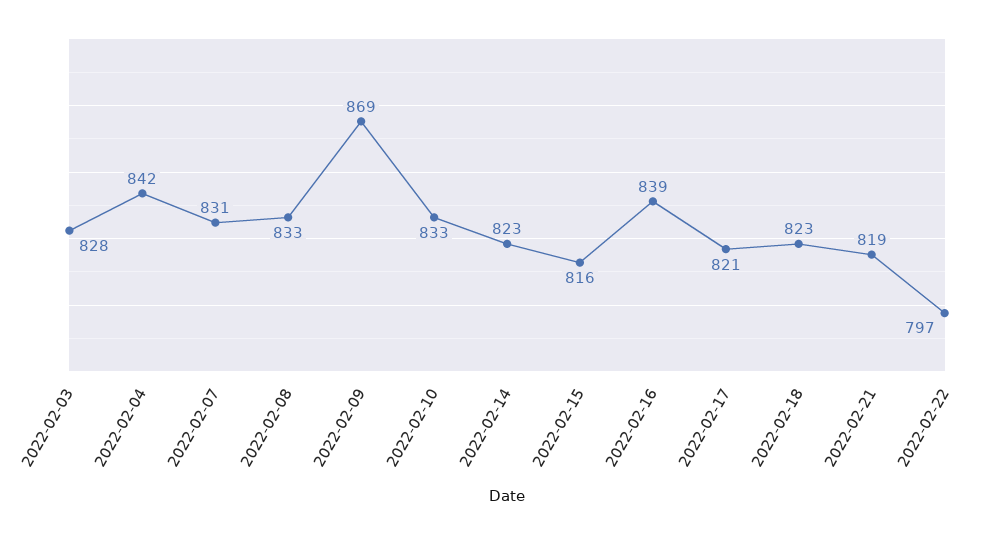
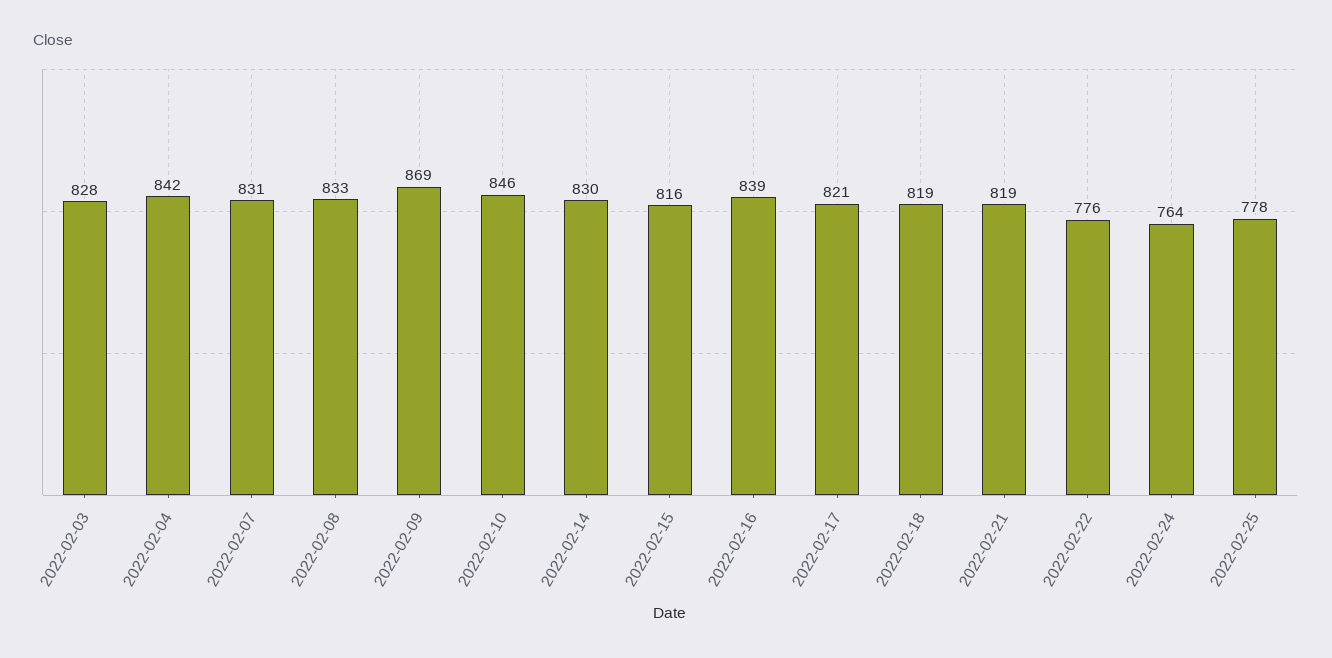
2022-02-10: 833 -> 846
2022-02-14: 823 -> 830
2022-02-18: 823 -> 819
2022-02-22: 797 -> 776
2022-02-24: none -> 764
2022-02-25: none -> 778

